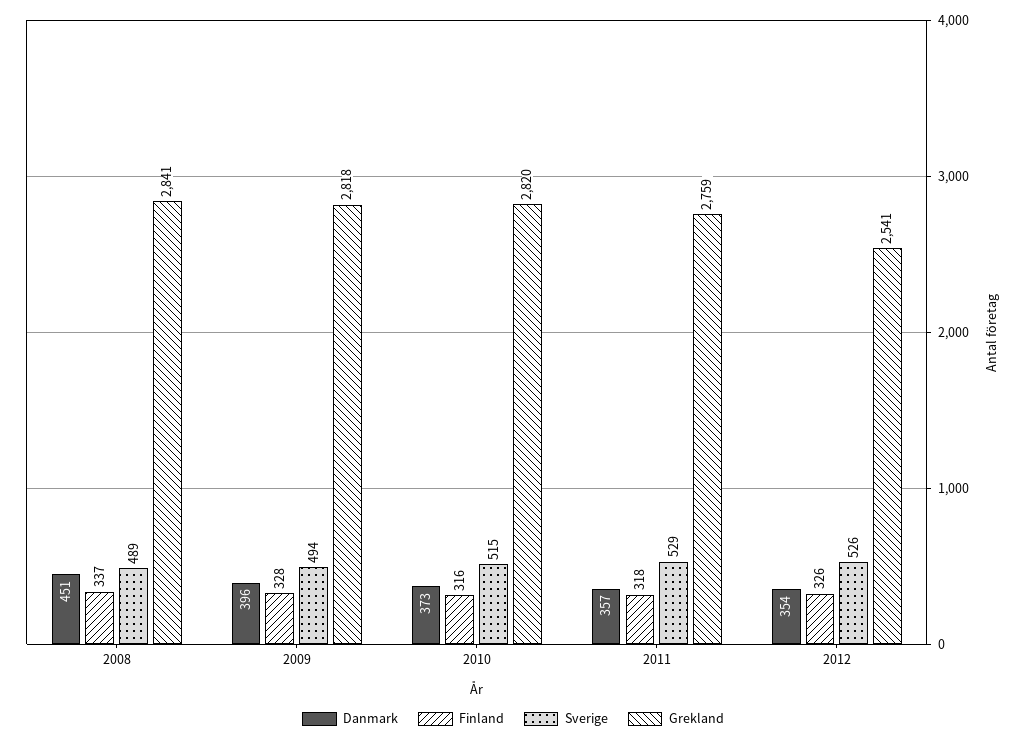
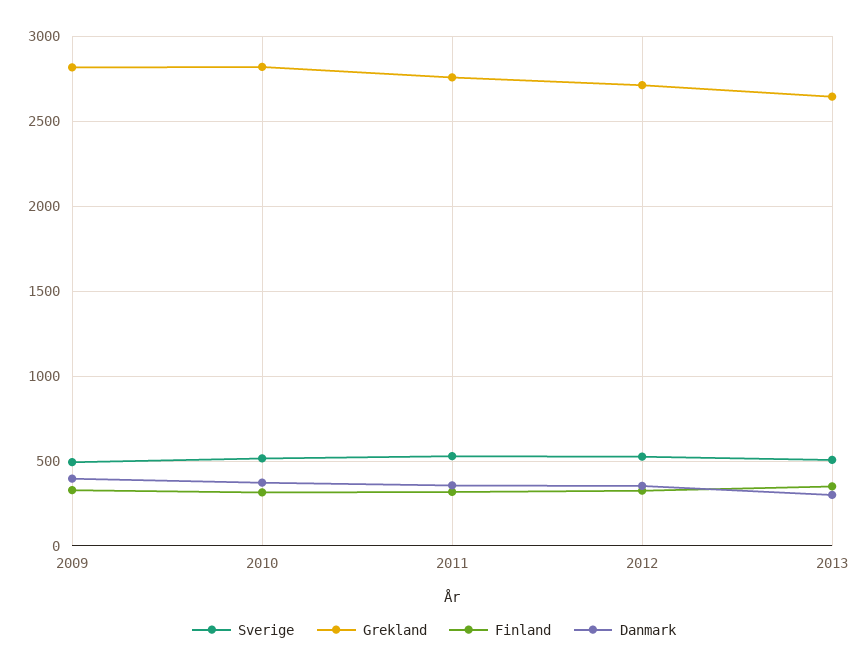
Danmark, 2008: 451 -> none
Finland, 2008: 337 -> none
Sverige, 2008: 489 -> none
Grekland, 2008: 2841 -> none
Grekland, 2012: 2541 -> 2700
Sverige, 2013: none -> 500
Grekland, 2013: none -> 2650
Finland, 2013: none -> 350
Danmark, 2013: none -> 300

